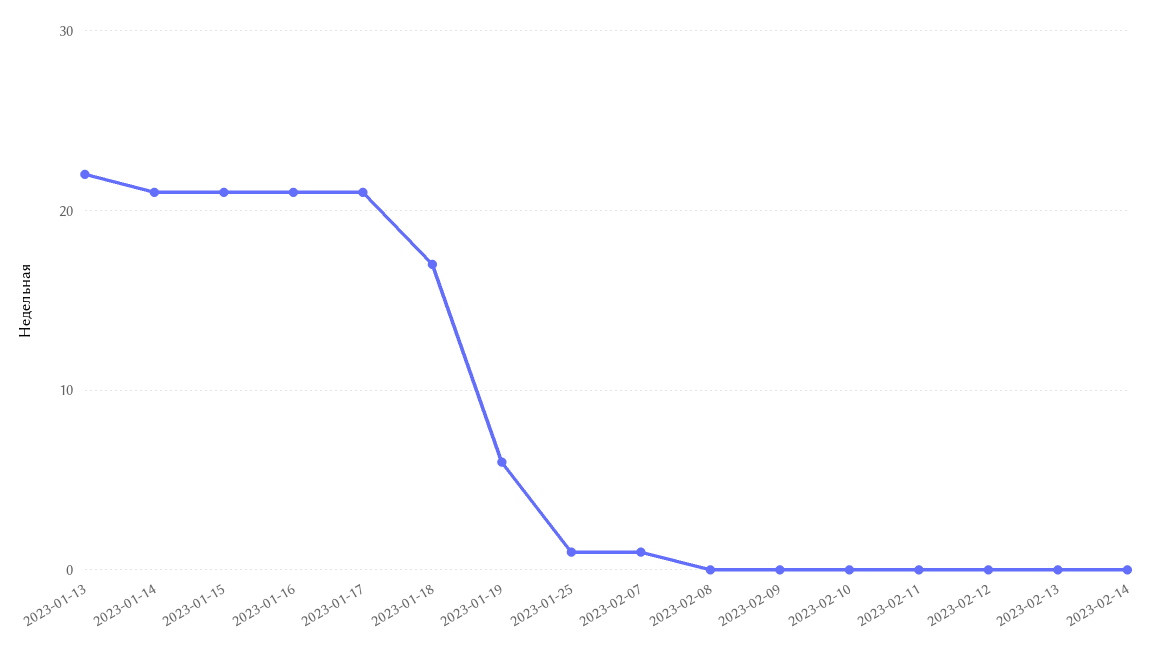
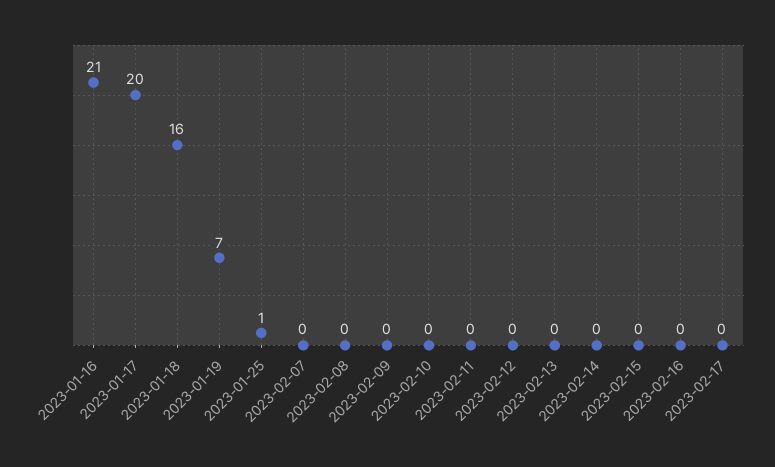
2023-01-13: 22 -> none
2023-01-14: 21 -> none
2023-01-15: 21 -> none
2023-01-17: 21 -> 20
2023-01-18: 17 -> 16
2023-01-19: 6 -> 7
2023-02-07: 1 -> 0
2023-02-15: none -> 0
2023-02-16: none -> 0
2023-02-17: none -> 0

